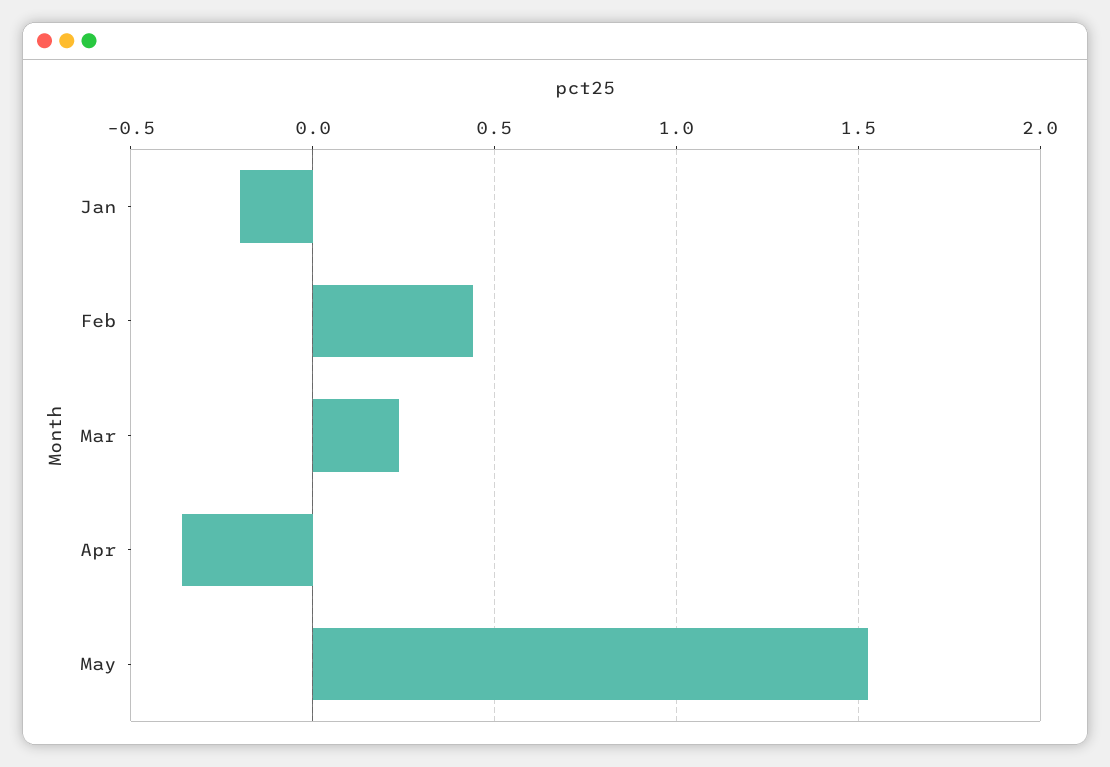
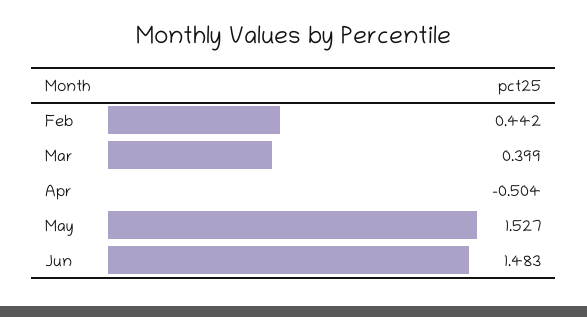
Jan: -0.2 -> none
Mar: 0.25 -> 0.399
Apr: -0.35 -> -0.504
Jun: none -> 1.483

